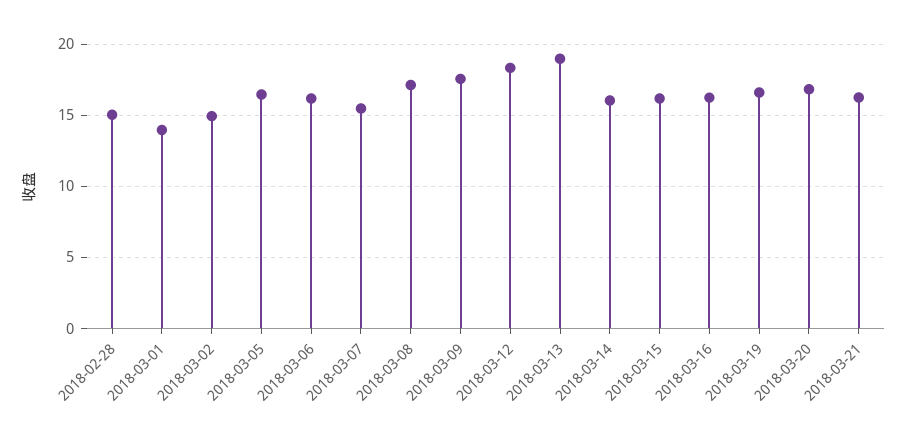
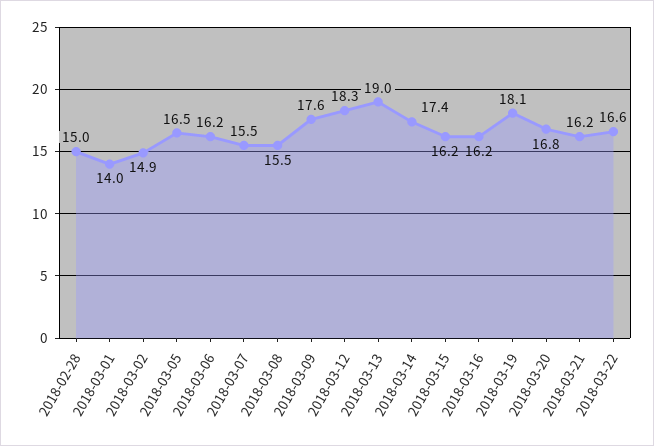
2018-03-08: 17 -> 15.5
2018-03-14: 16 -> 17.4
2018-03-19: 16.5 -> 18.1
2018-03-22: none -> 16.6

